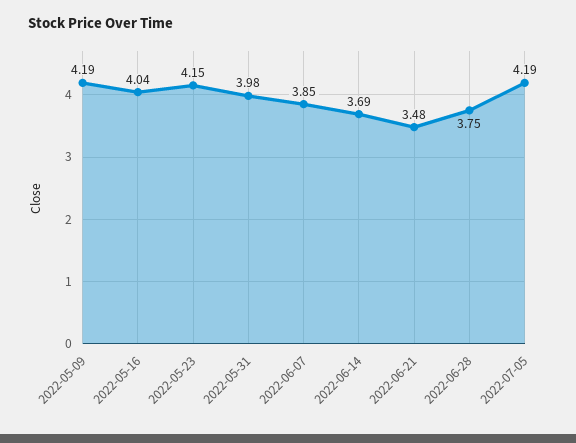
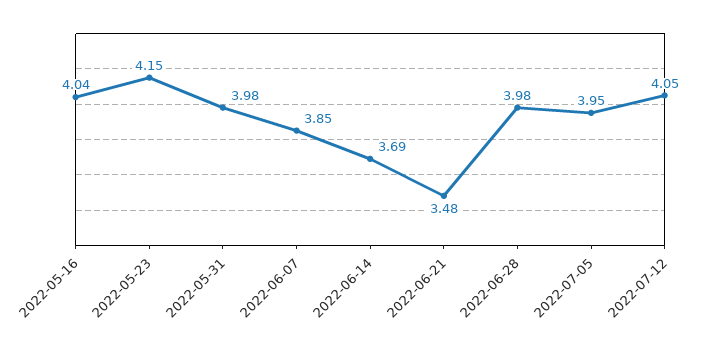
2022-05-09: 4.19 -> none
2022-06-28: 3.75 -> 3.98
2022-07-05: 4.19 -> 3.95
2022-07-12: none -> 4.05

